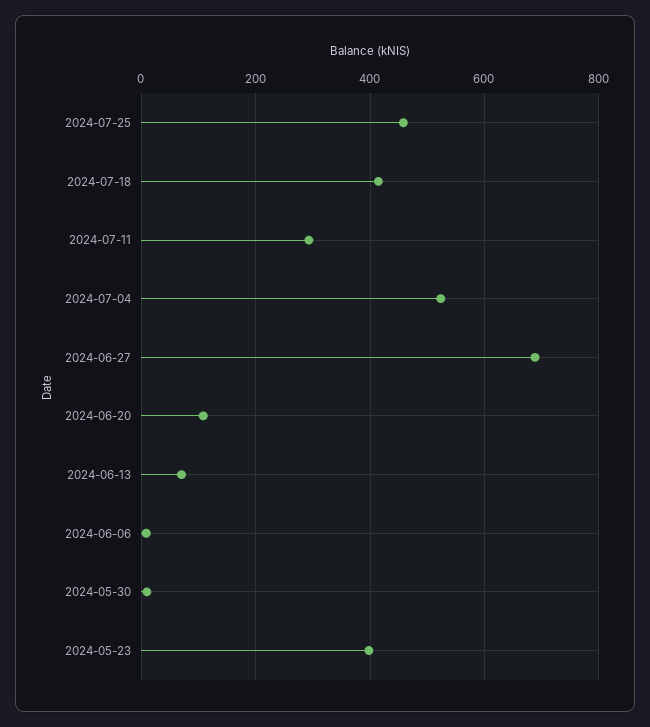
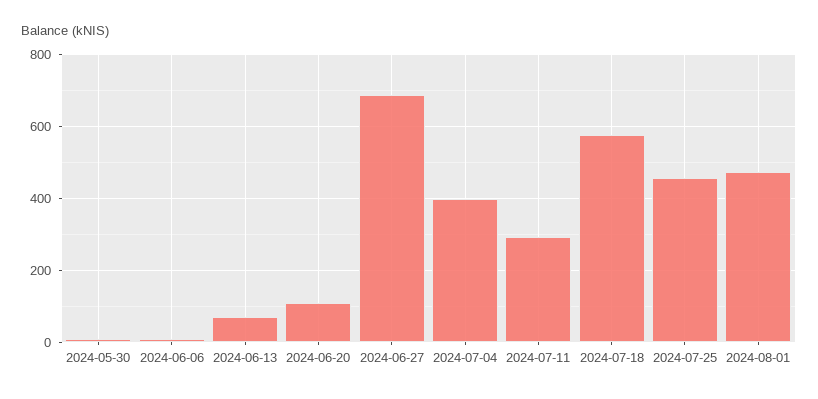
2024-07-18: 420 -> 580
2024-07-04: 520 -> 400
2024-05-23: 400 -> none
2024-08-01: none -> 480

